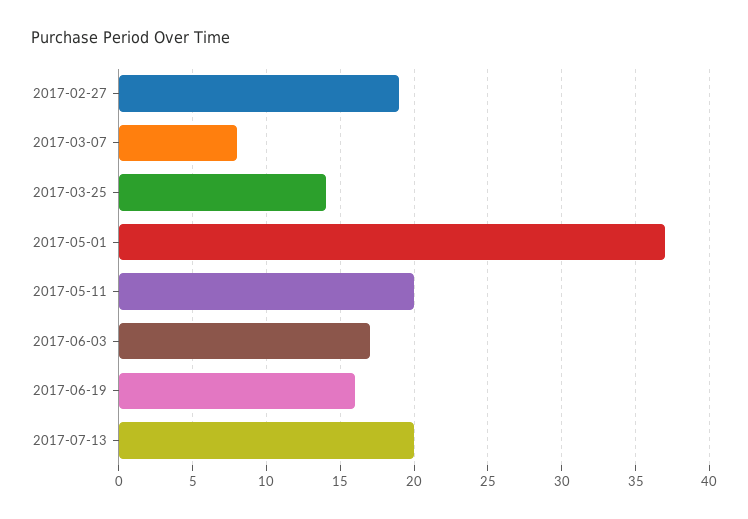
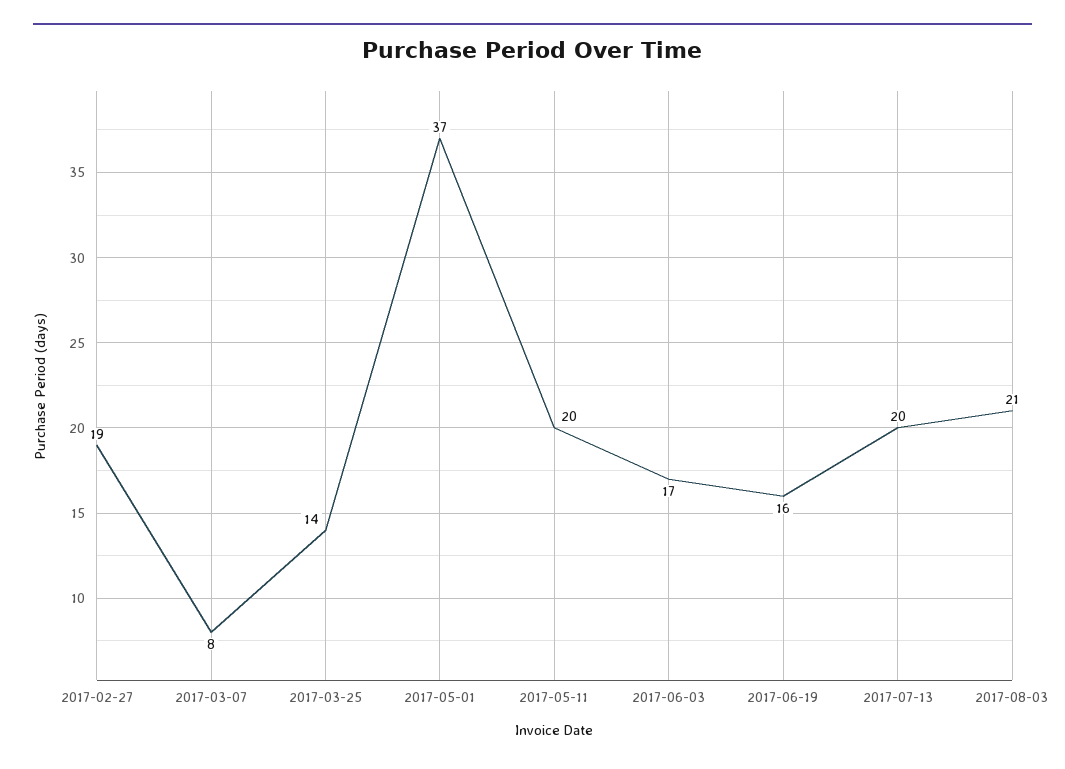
2017-08-03: none -> 21

